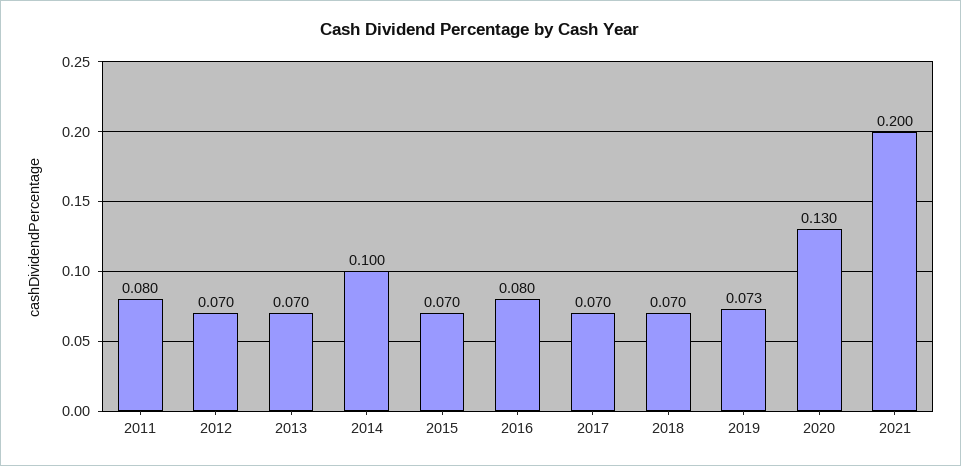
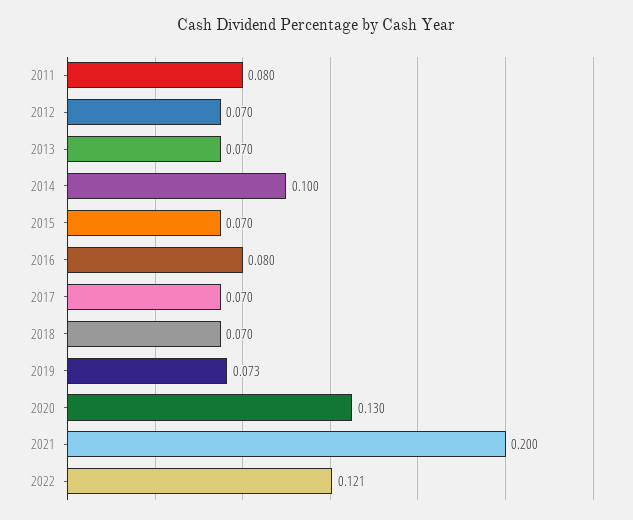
2022: none -> 0.121

